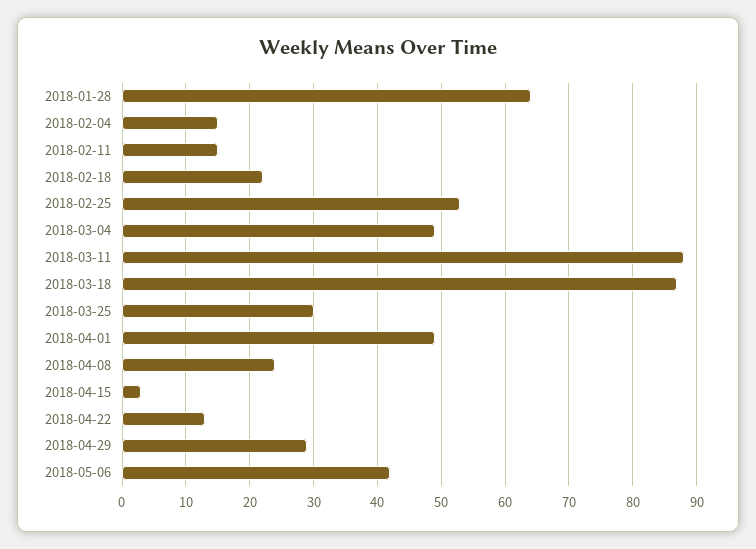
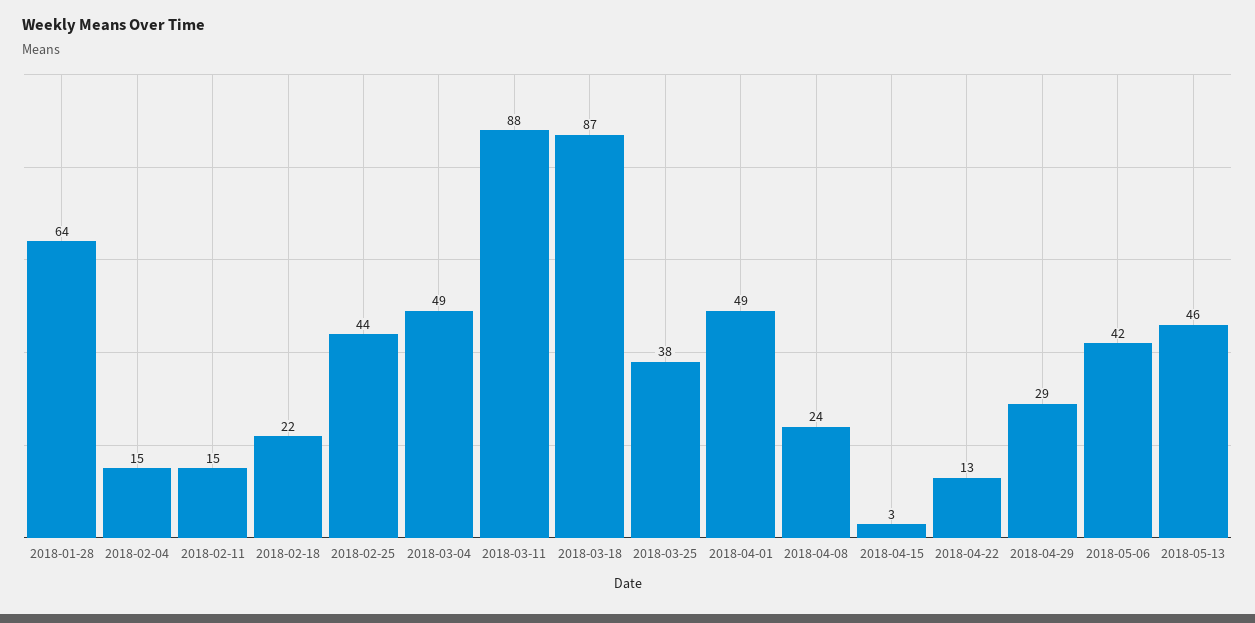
2018-02-25: 53 -> 44
2018-03-25: 30 -> 38
2018-05-13: none -> 46

